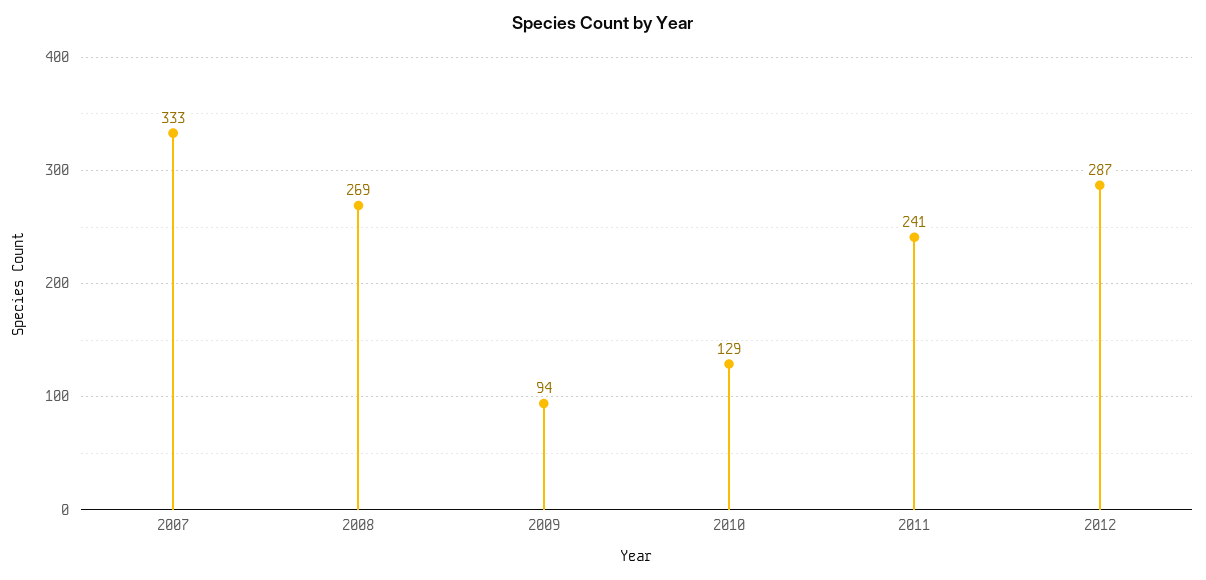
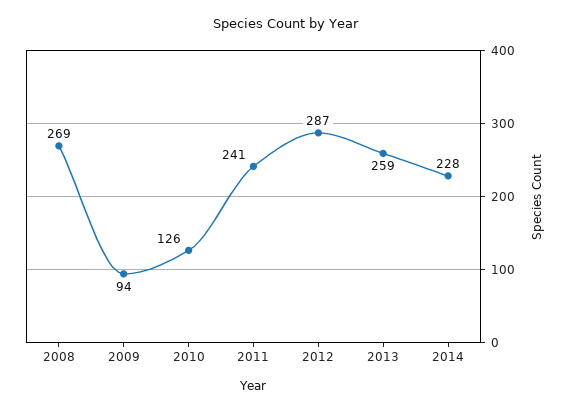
2007: 333 -> none
2010: 129 -> 126
2013: none -> 259
2014: none -> 228

